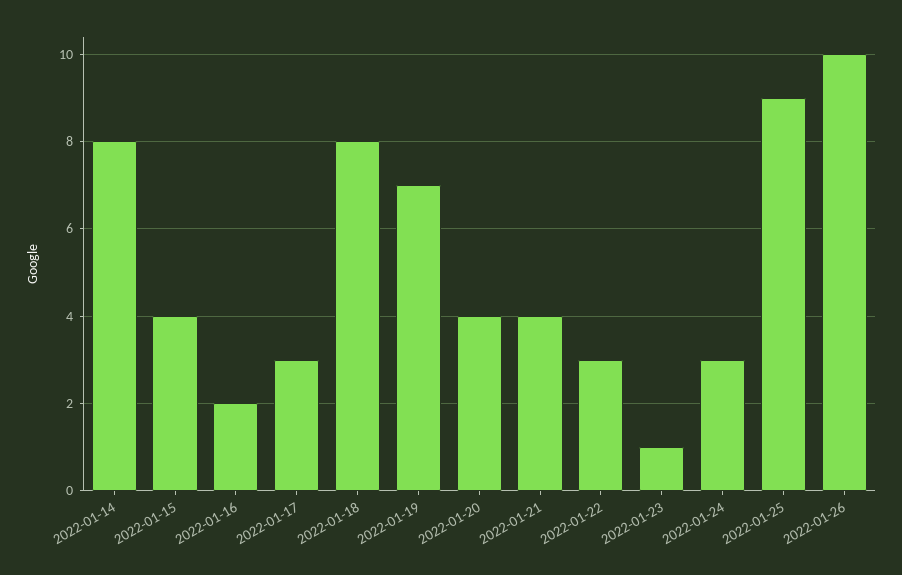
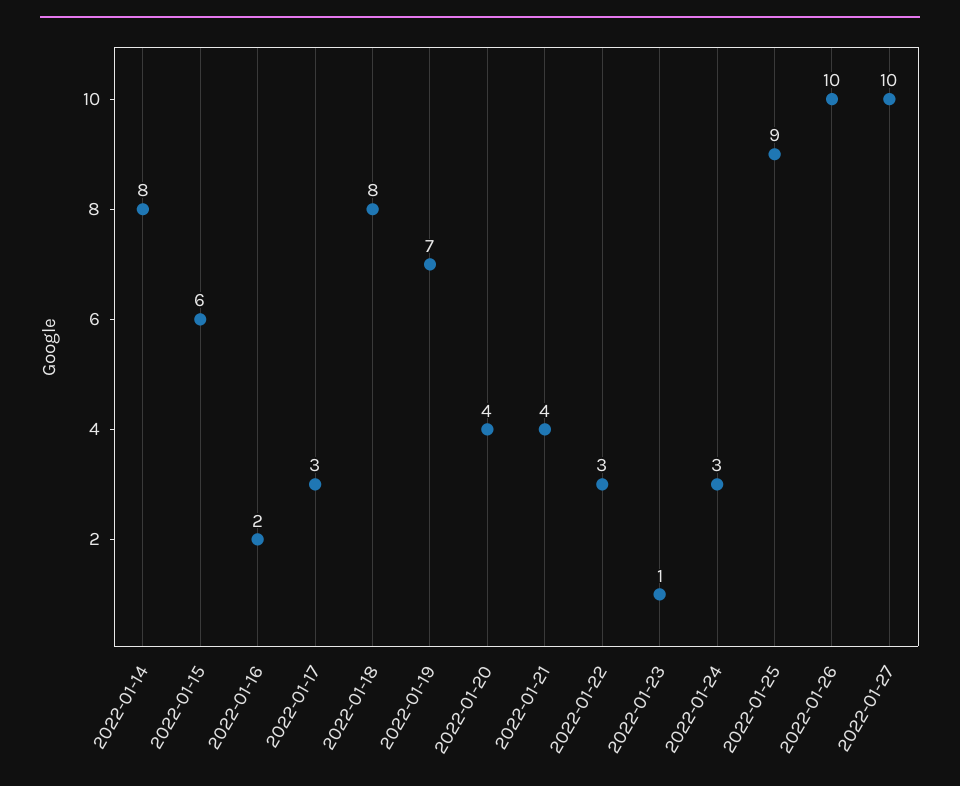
2022-01-15: 4 -> 6
2022-01-27: none -> 10

